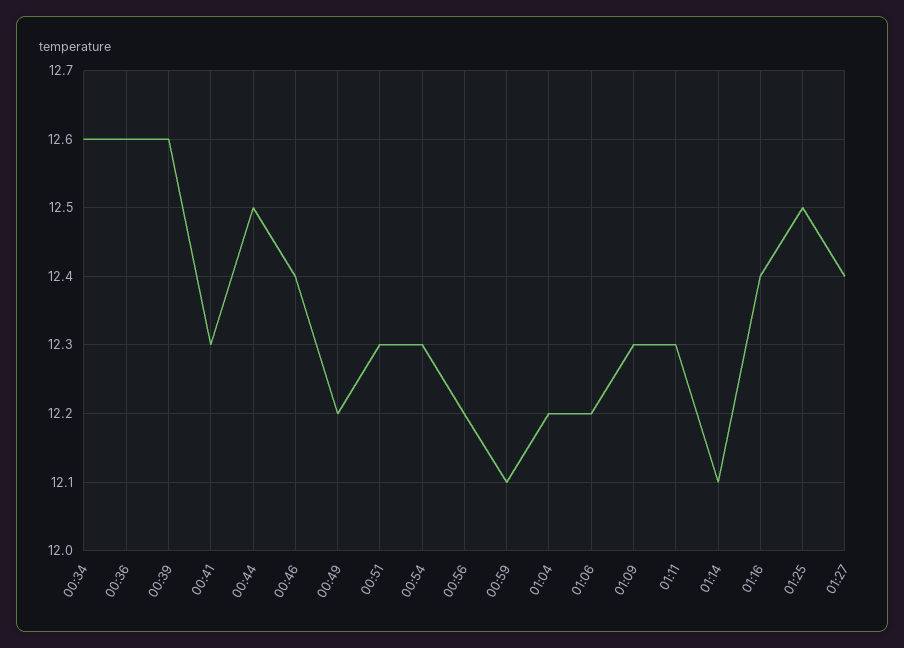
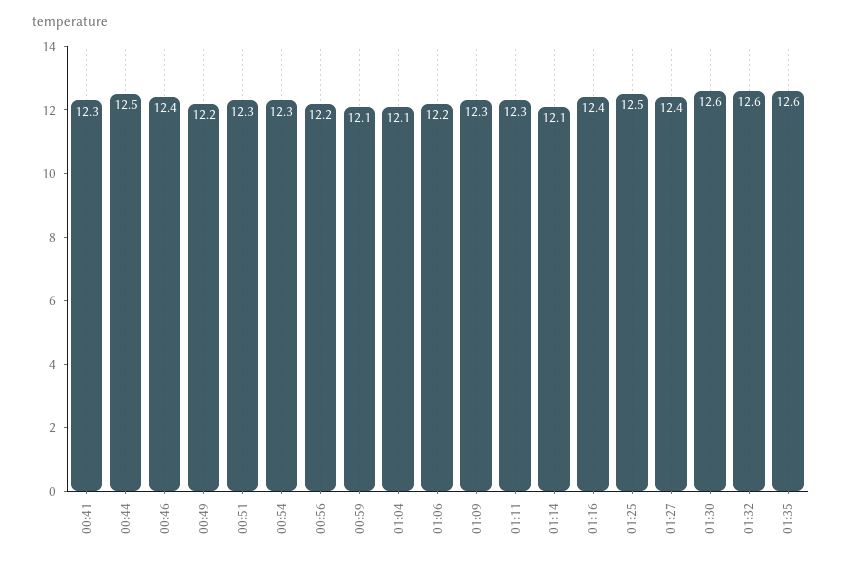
00:34: 12.6 -> none
00:36: 12.6 -> none
00:39: 12.6 -> none
01:04: 12.2 -> 12.1
01:30: none -> 12.6
01:32: none -> 12.6
01:35: none -> 12.6

